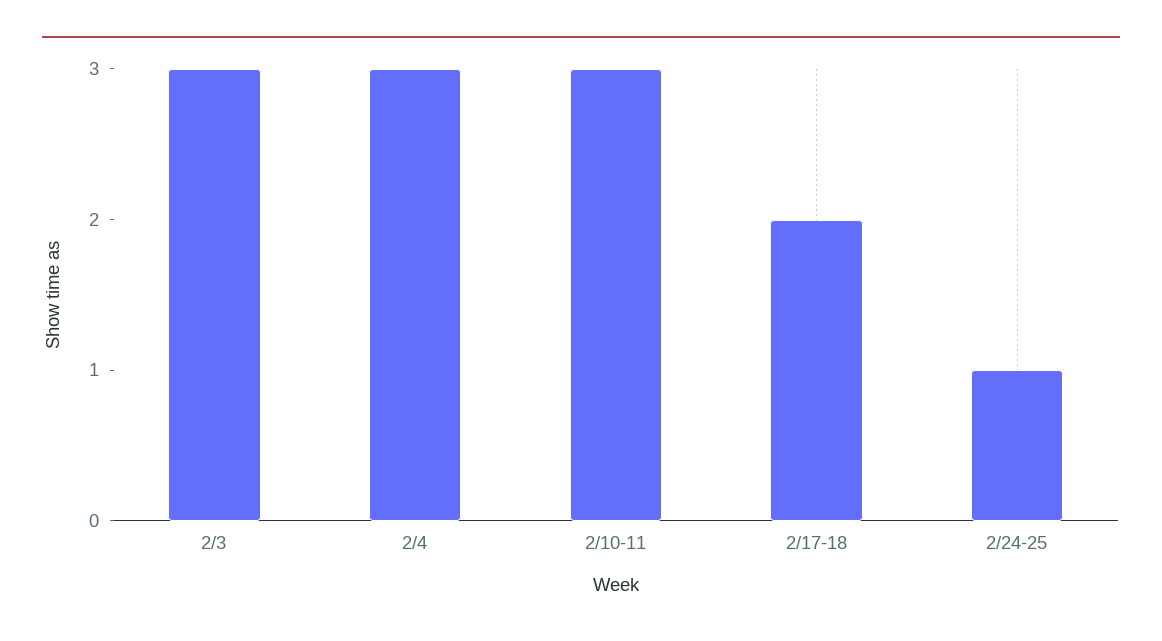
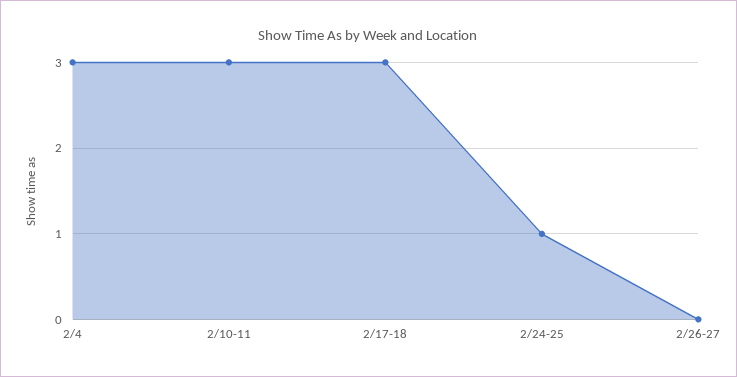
2/3: 3 -> none
2/17-18: 2 -> 3
2/26-27: none -> 0

